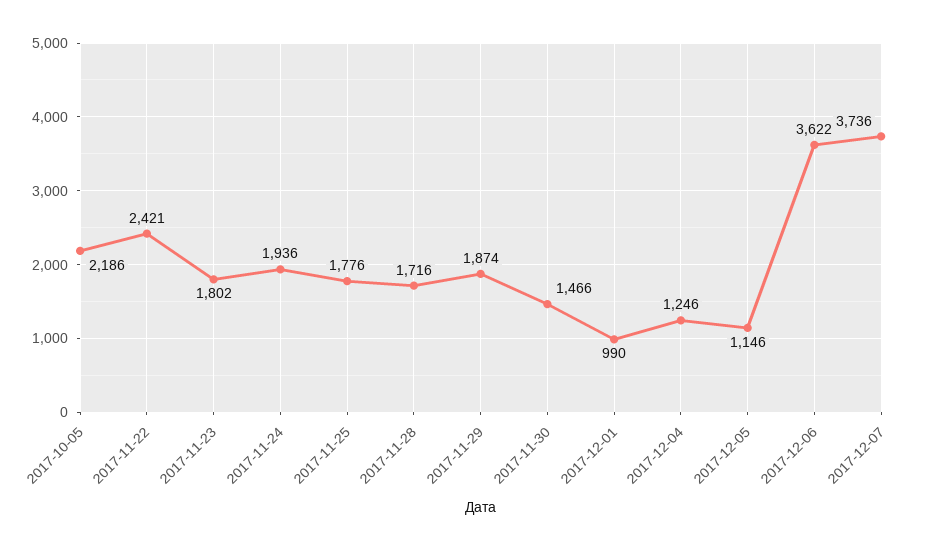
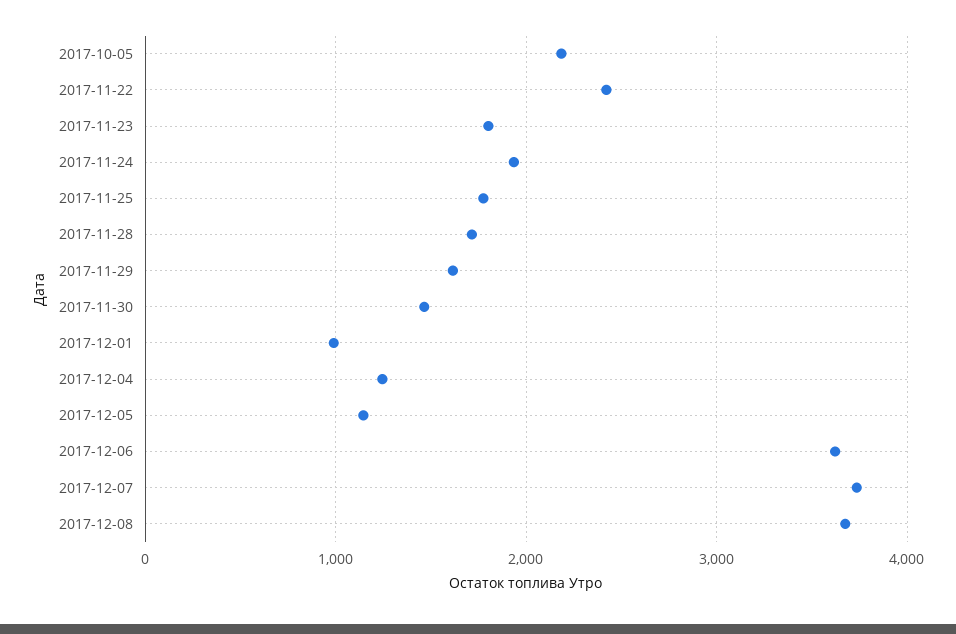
2017-11-29: 1874 -> 1600
2017-12-08: none -> 3700

